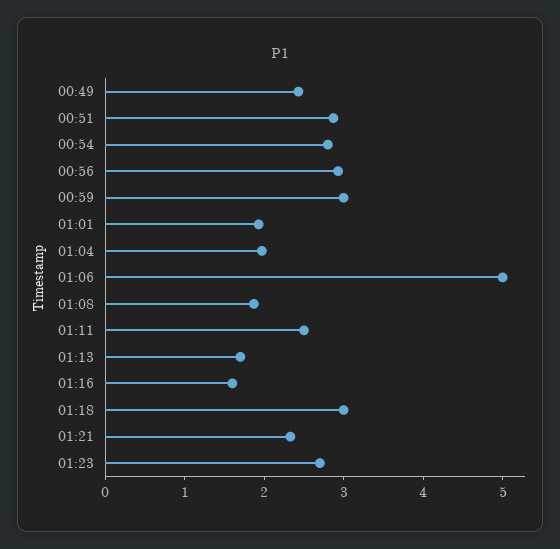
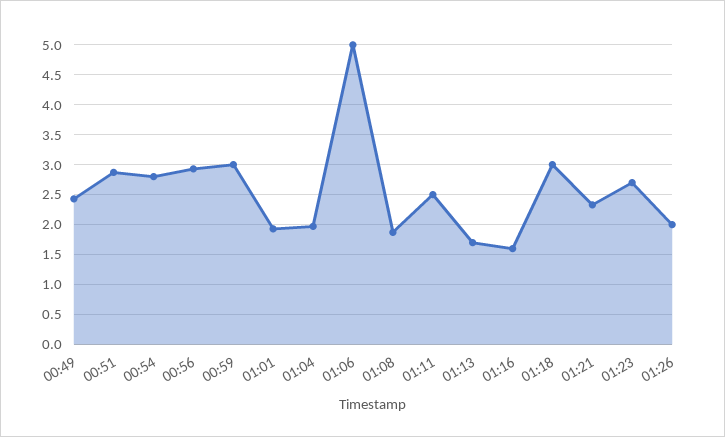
01:26: none -> 2

